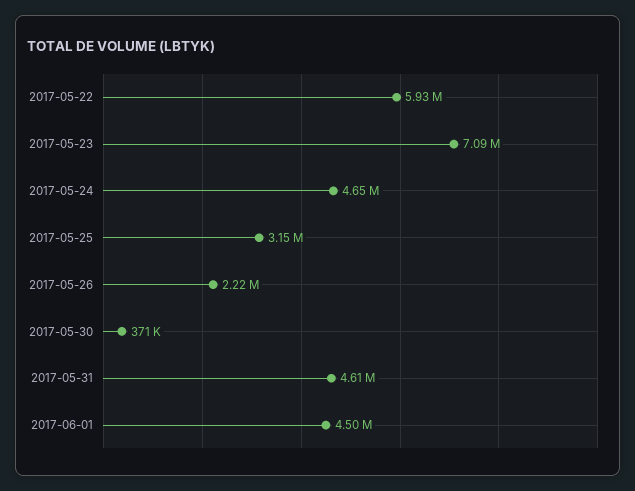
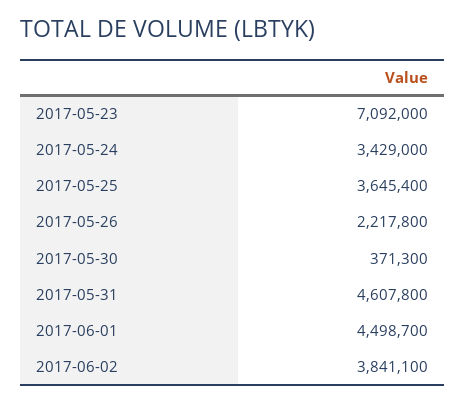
2017-05-22: 5930000 -> none
2017-05-24: 4650000 -> 3429000
2017-05-25: 3150000 -> 3645400
2017-06-02: none -> 3841100

